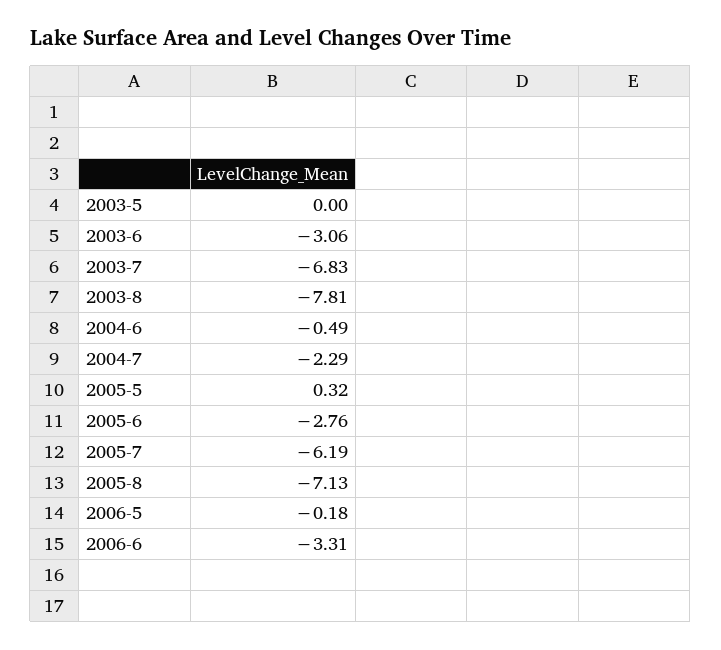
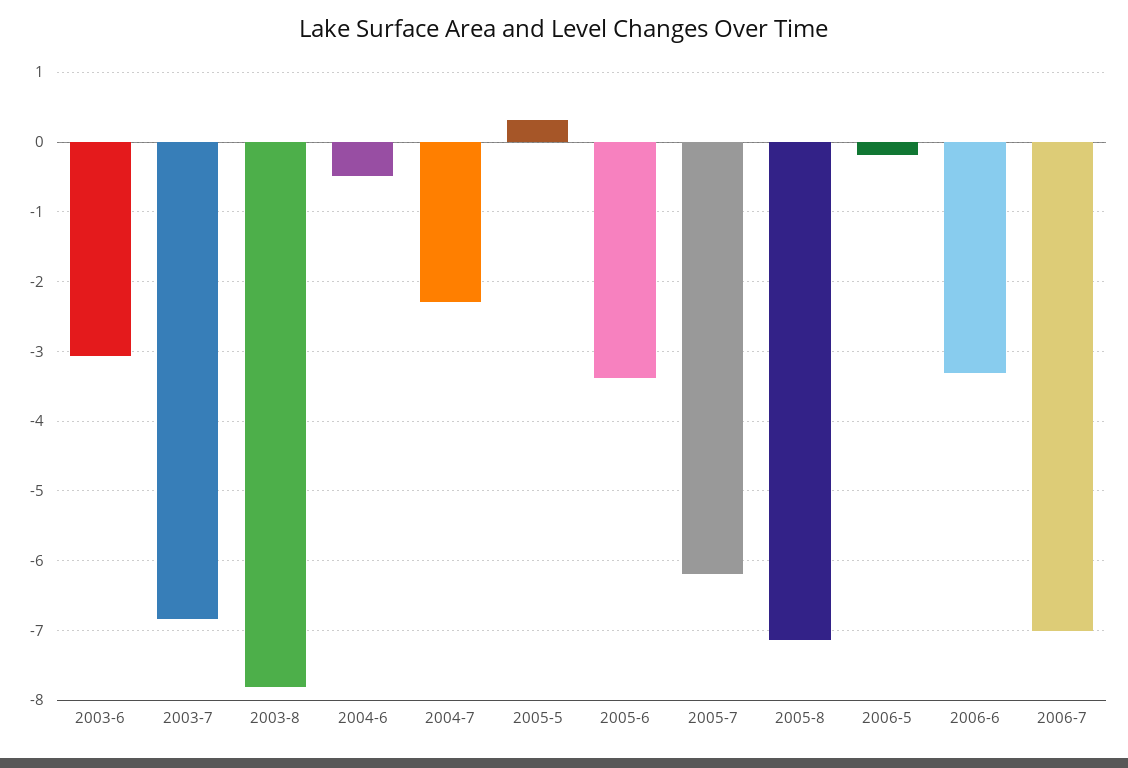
2003-5: 0 -> none
2005-6: -2.76 -> -3.4
2006-7: none -> -7

